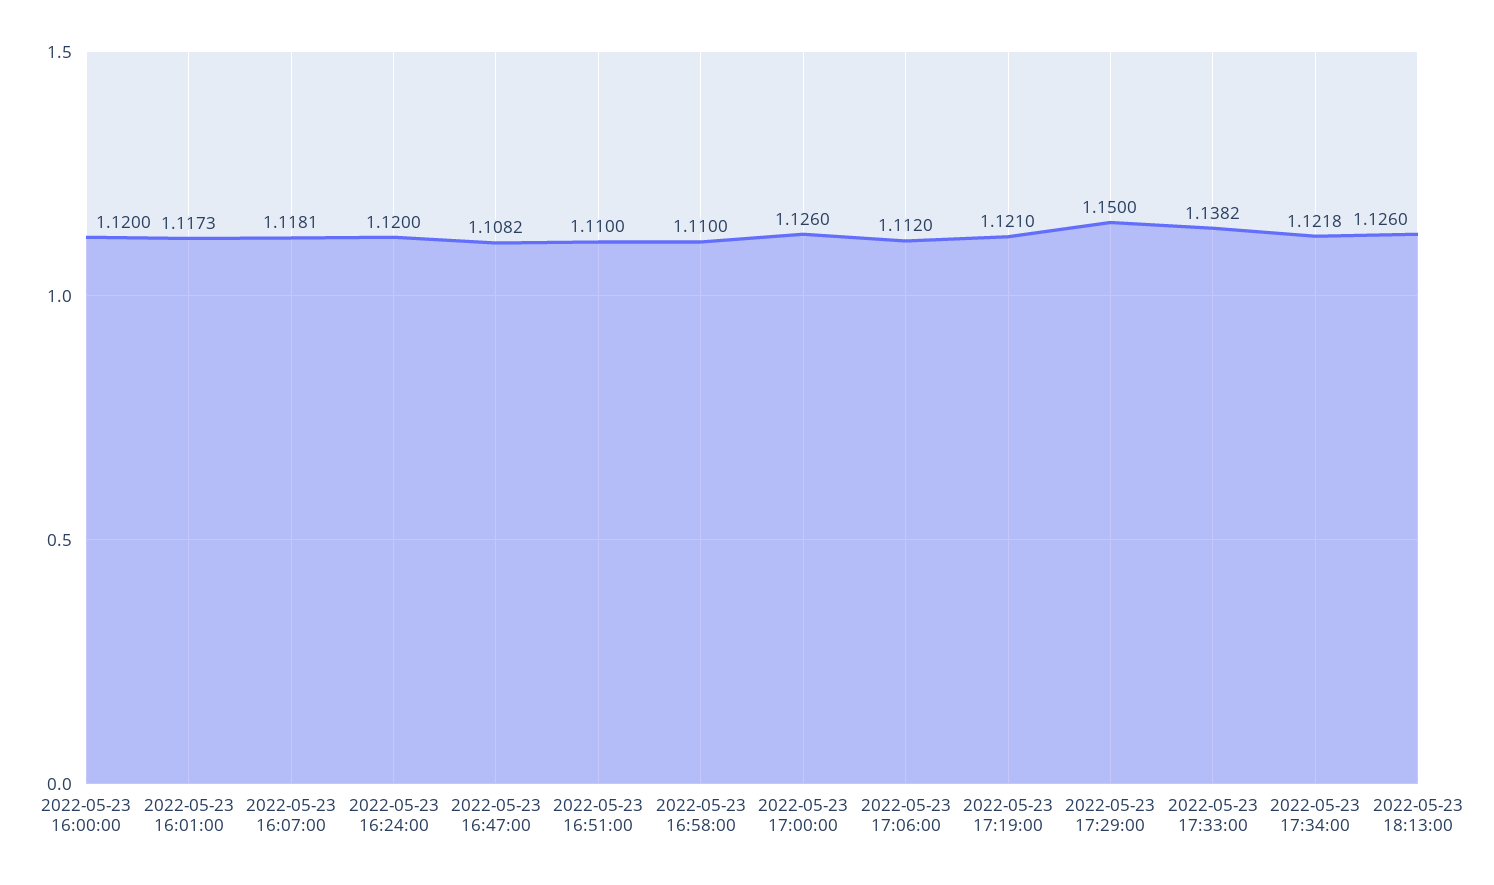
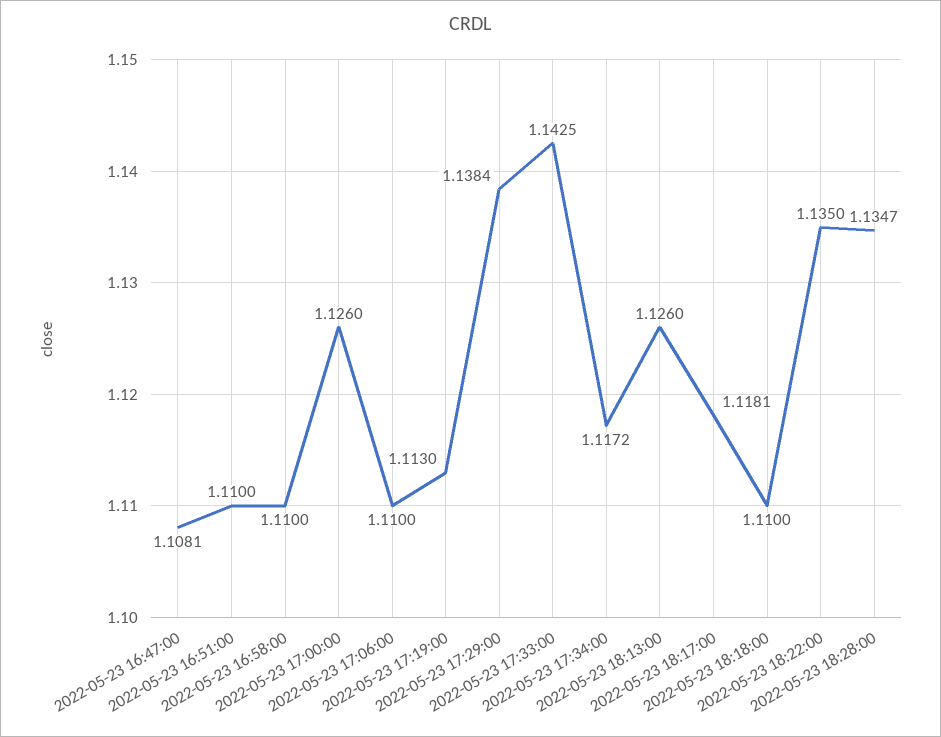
2022-05-23 16:00:00: 1.12 -> none
2022-05-23 16:01:00: 1.1173 -> none
2022-05-23 16:07:00: 1.1181 -> none
2022-05-23 16:24:00: 1.12 -> none
2022-05-23 16:47:00: 1.1082 -> 1.1081
2022-05-23 17:06:00: 1.112 -> 1.11
2022-05-23 17:19:00: 1.121 -> 1.113
2022-05-23 17:29:00: 1.15 -> 1.1384
2022-05-23 17:33:00: 1.1382 -> 1.1425
2022-05-23 17:34:00: 1.1218 -> 1.1172
2022-05-23 18:17:00: none -> 1.1181
2022-05-23 18:18:00: none -> 1.11
2022-05-23 18:22:00: none -> 1.135
2022-05-23 18:28:00: none -> 1.1347

